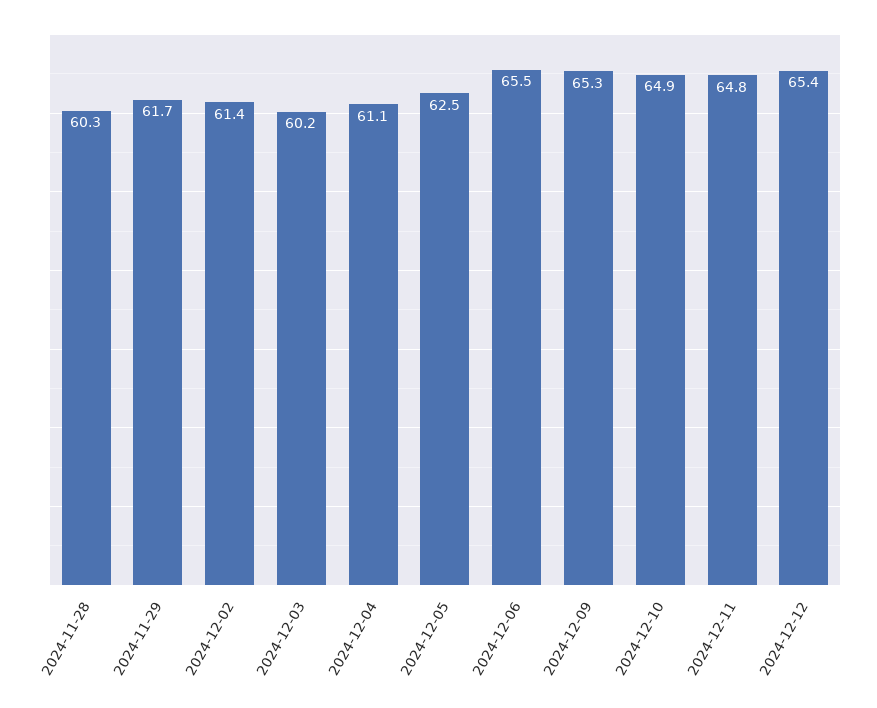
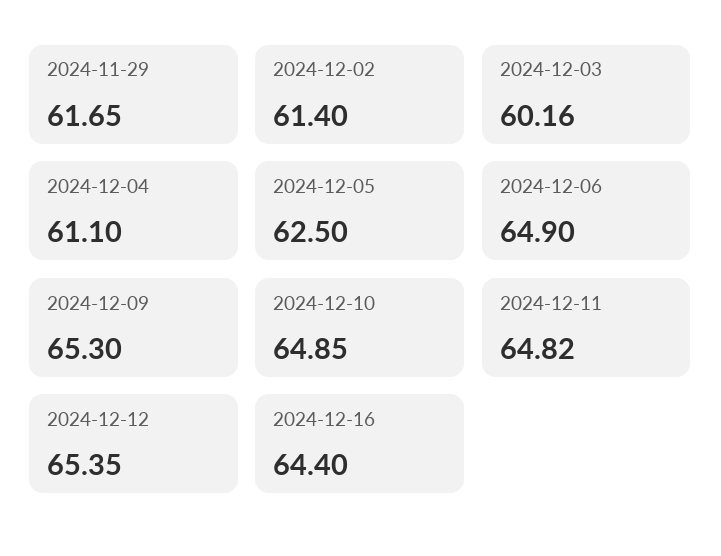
2024-11-28: 60.3 -> none
2024-12-06: 65.5 -> 64.9
2024-12-16: none -> 64.4

